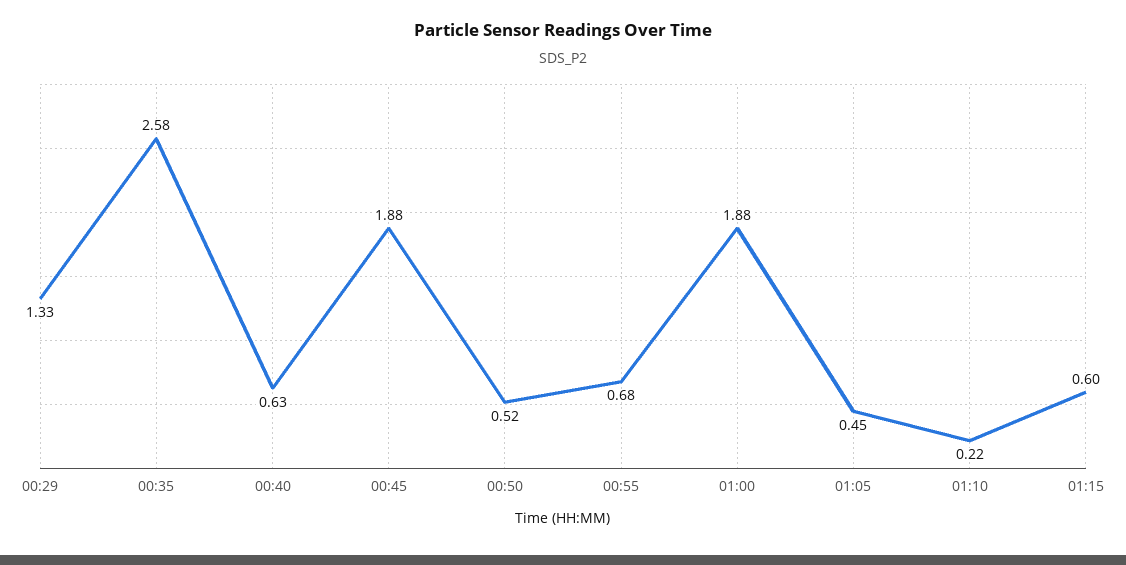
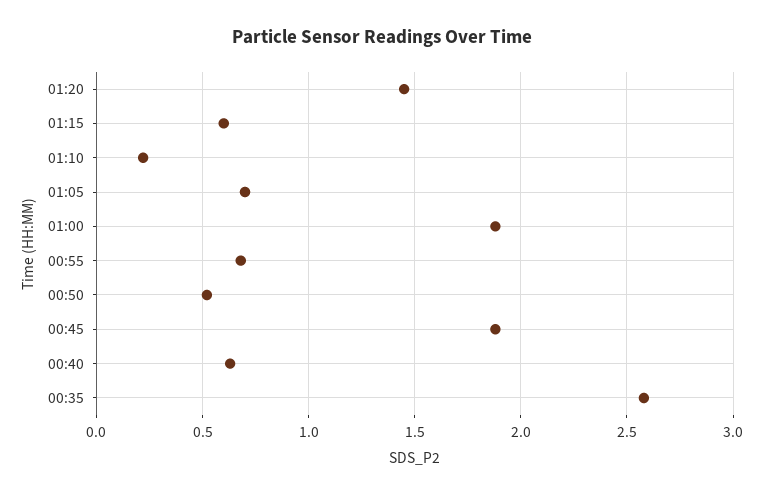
00:29: 1.33 -> none
01:05: 0.45 -> 0.7
01:20: none -> 1.45

